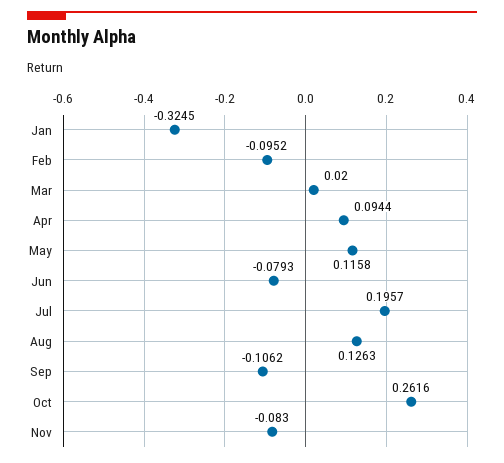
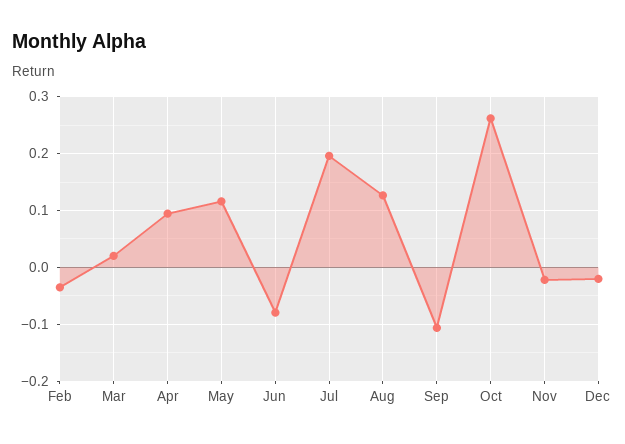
Jan: -0.3245 -> none
Feb: -0.0952 -> -0.04
Nov: -0.083 -> -0.02
Dec: none -> -0.02

